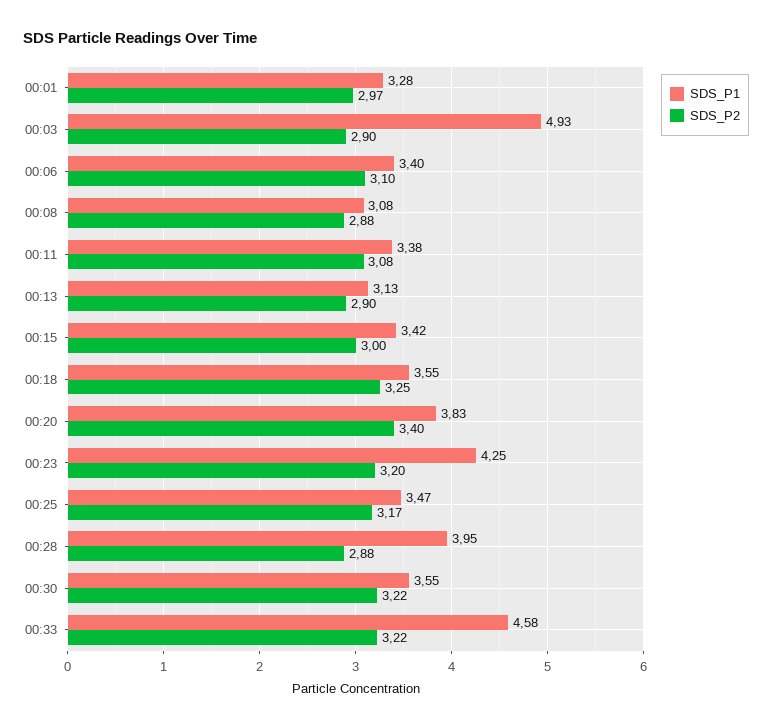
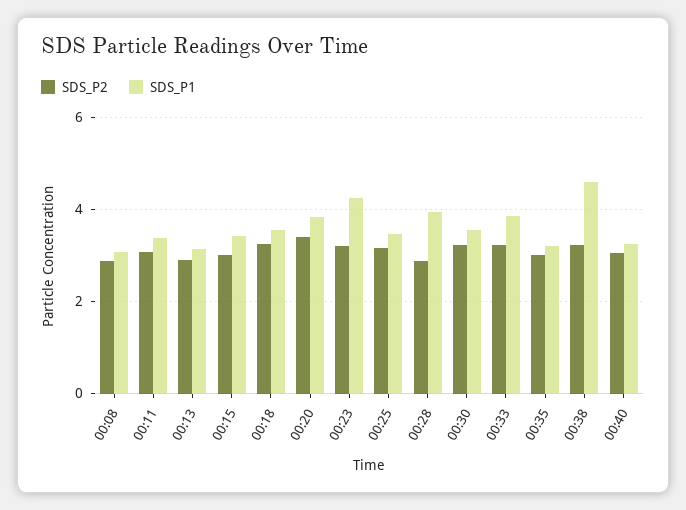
SDS_P1, 00:01: 3.28 -> none
SDS_P2, 00:01: 2.97 -> none
SDS_P1, 00:03: 4.93 -> none
SDS_P2, 00:03: 2.9 -> none
SDS_P1, 00:06: 3.4 -> none
SDS_P2, 00:06: 3.1 -> none
SDS_P1, 00:33: 4.58 -> 3.8
SDS_P2, 00:35: none -> 3
SDS_P1, 00:35: none -> 3.2
SDS_P2, 00:38: none -> 3.2
SDS_P1, 00:38: none -> 4.6
SDS_P2, 00:40: none -> 3
SDS_P1, 00:40: none -> 3.2

